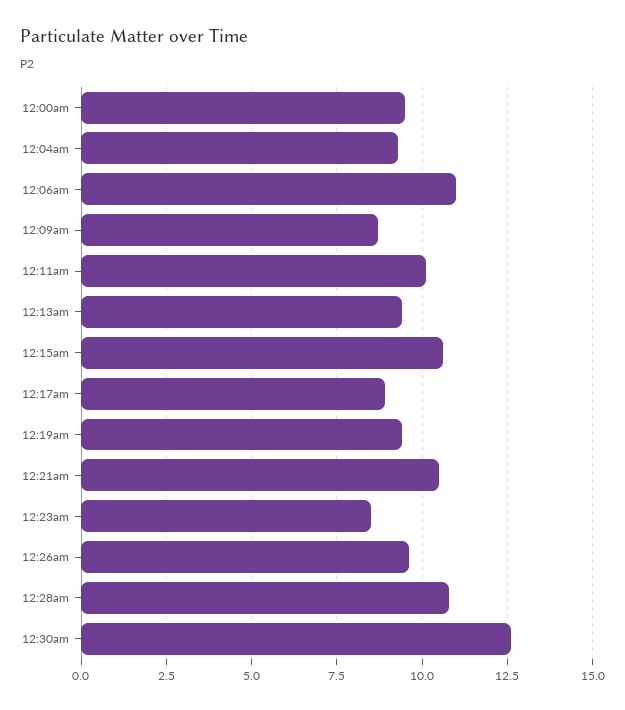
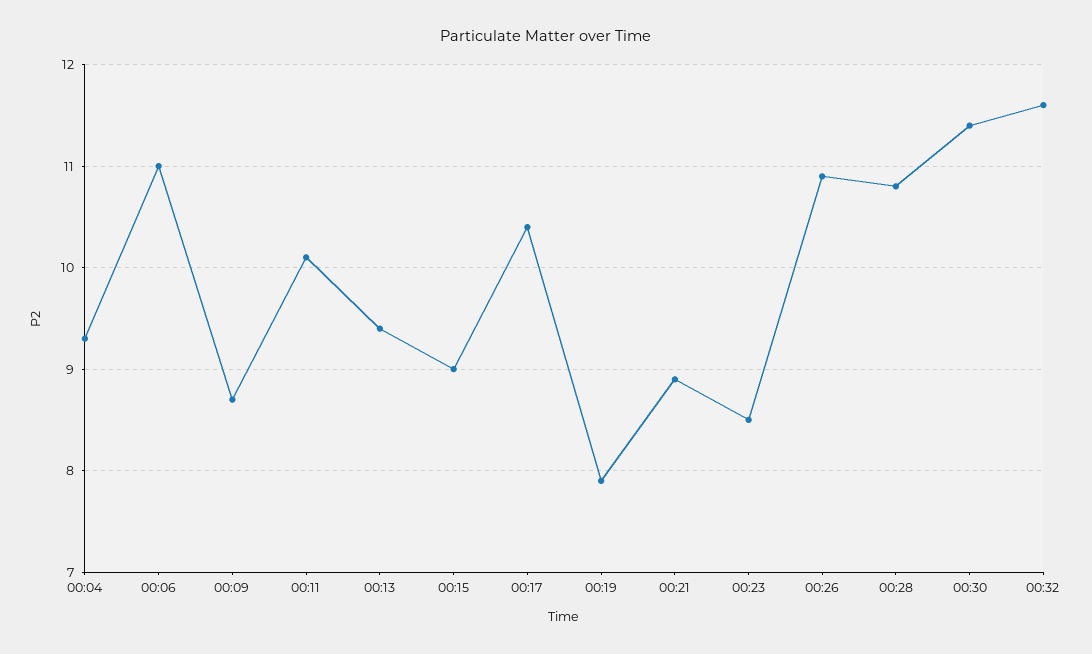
12:00am: 9.5 -> none
12:15am: 10.5 -> 9
12:17am: 9 -> 10.4
12:19am: 9.5 -> 7.9
12:21am: 10.5 -> 8.9
12:26am: 9.5 -> 10.9
12:30am: 12.5 -> 11.4
00:32: none -> 11.6

